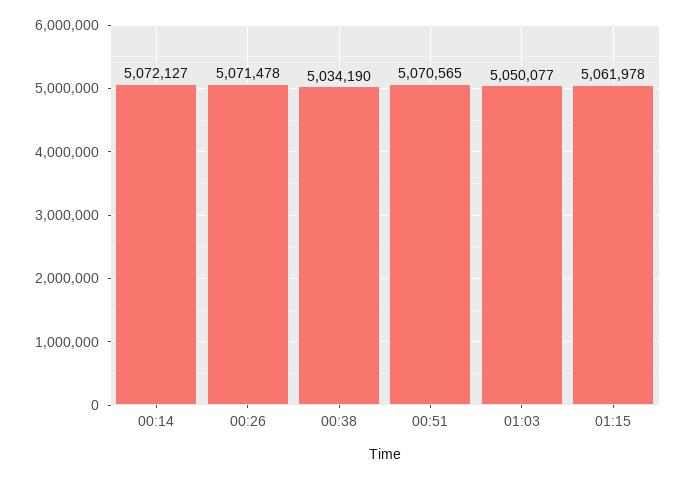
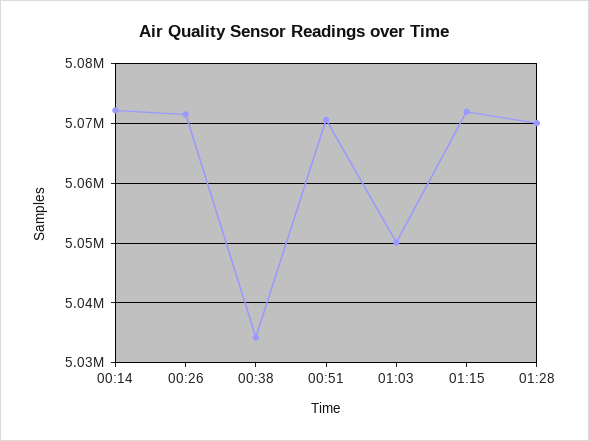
01:15: 5061978 -> 5072000
01:28: none -> 5070000

